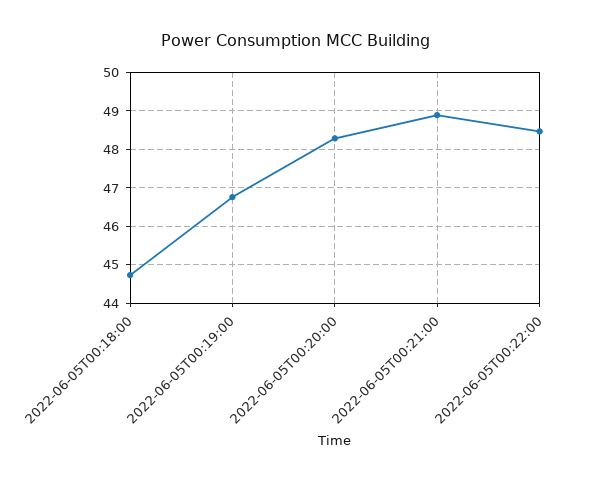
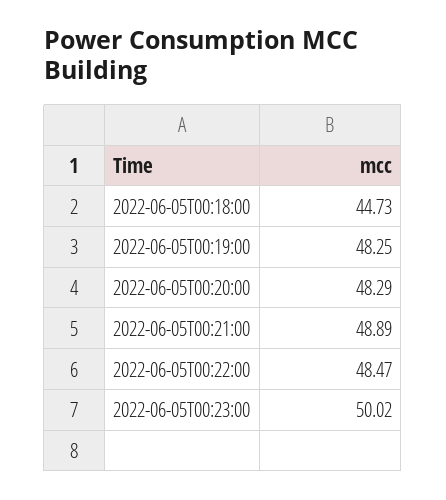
2022-06-05T00:19:00: 46.8 -> 48.25
2022-06-05T00:23:00: none -> 50.02

